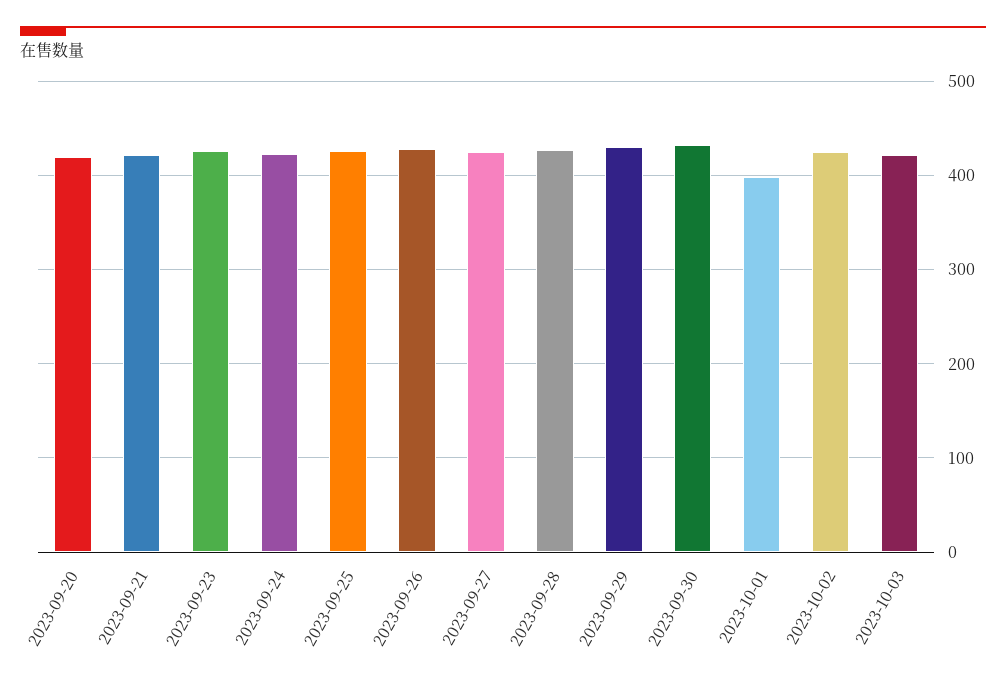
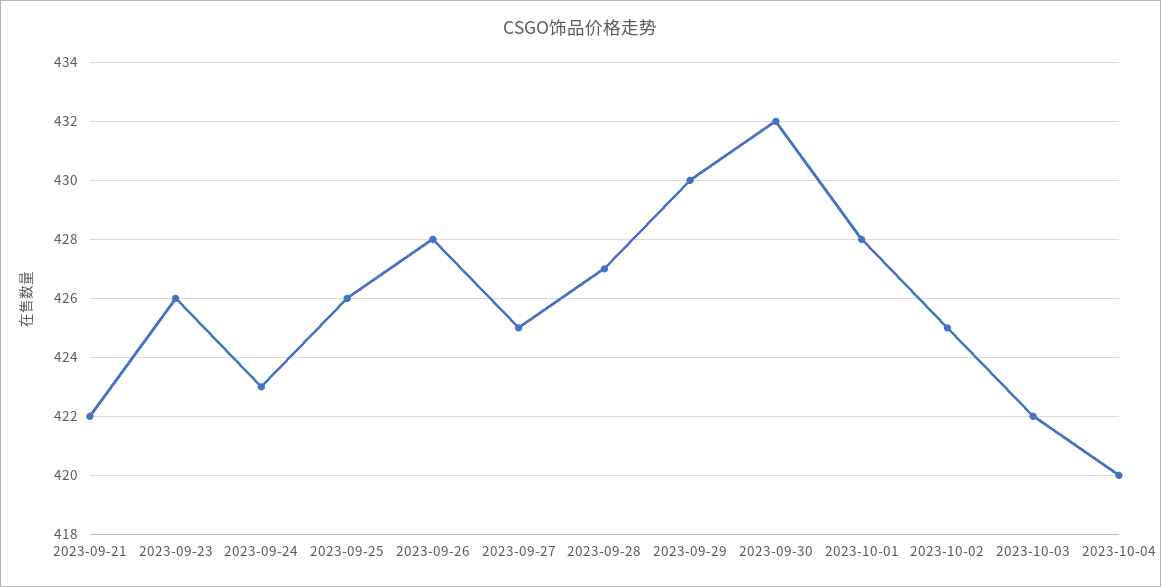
2023-09-20: 420 -> none
2023-10-01: 400 -> 428
2023-10-04: none -> 420

